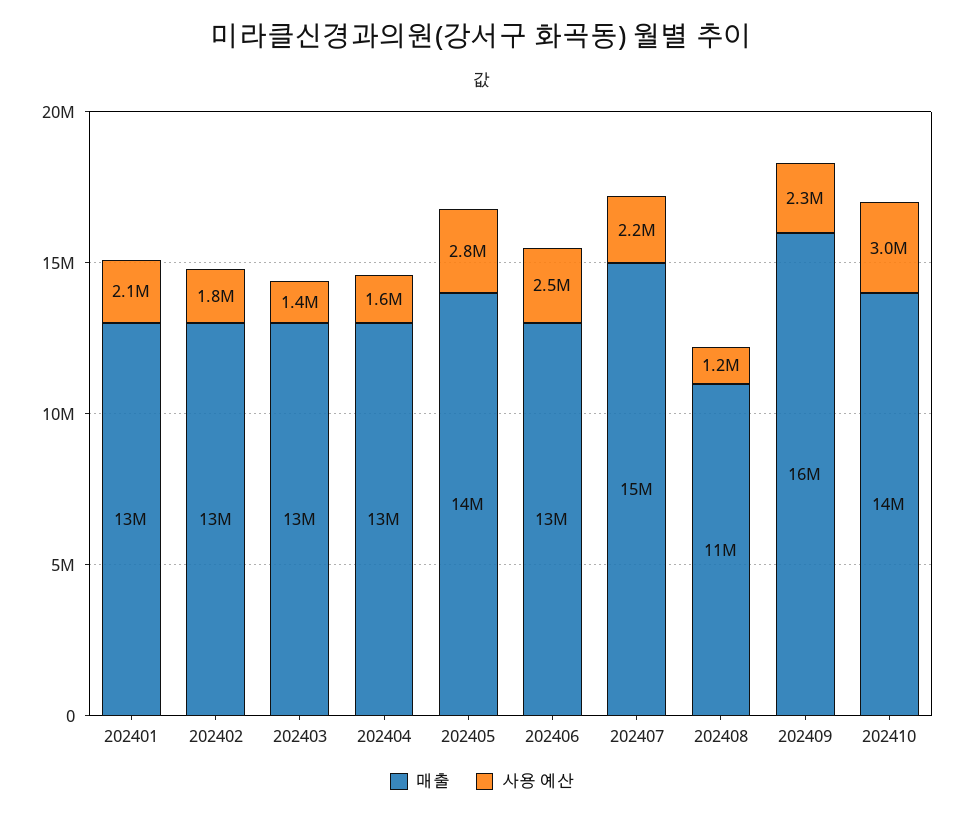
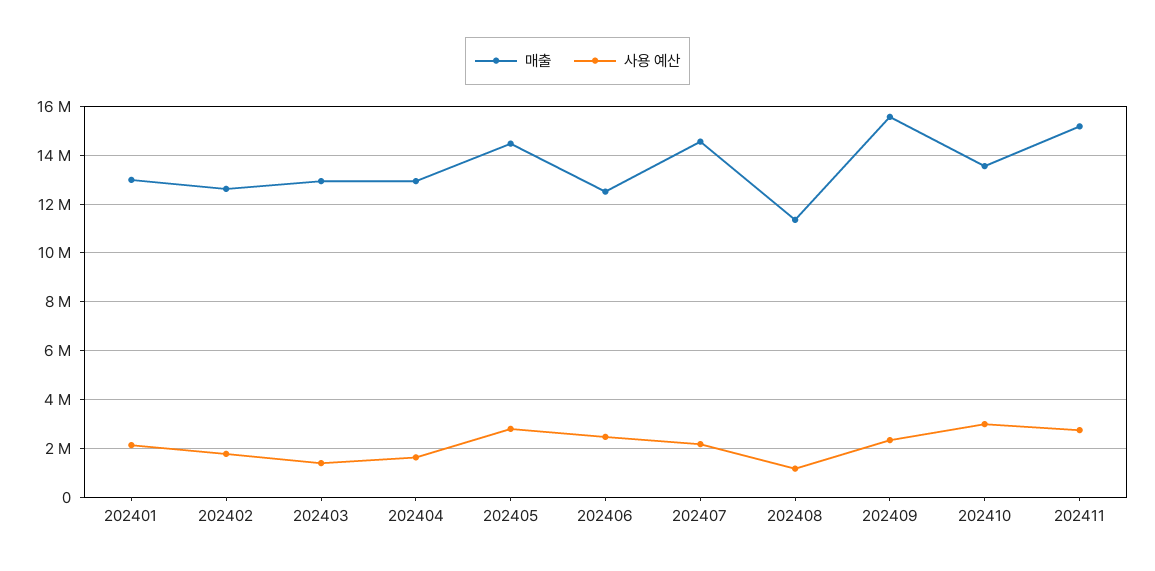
매출, 202411: none -> 15250000
사용 예산, 202411: none -> 2750000

